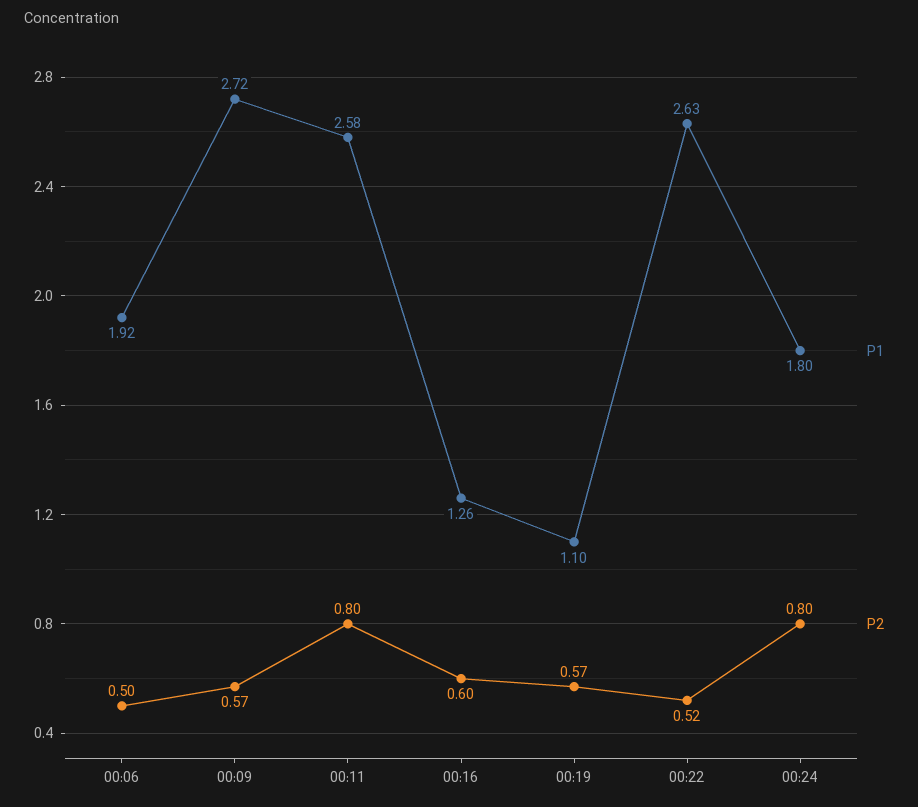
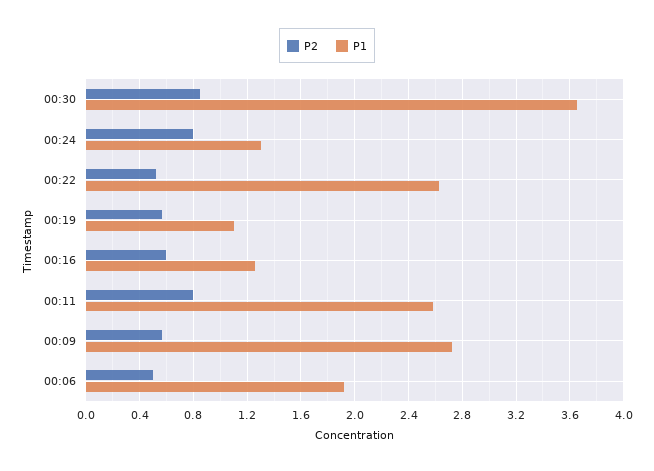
P1, 00:24: 1.8 -> 1.3
P2, 00:30: none -> 0.85
P1, 00:30: none -> 3.65

